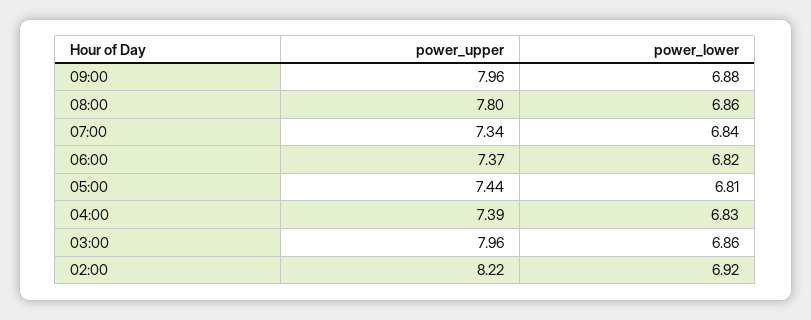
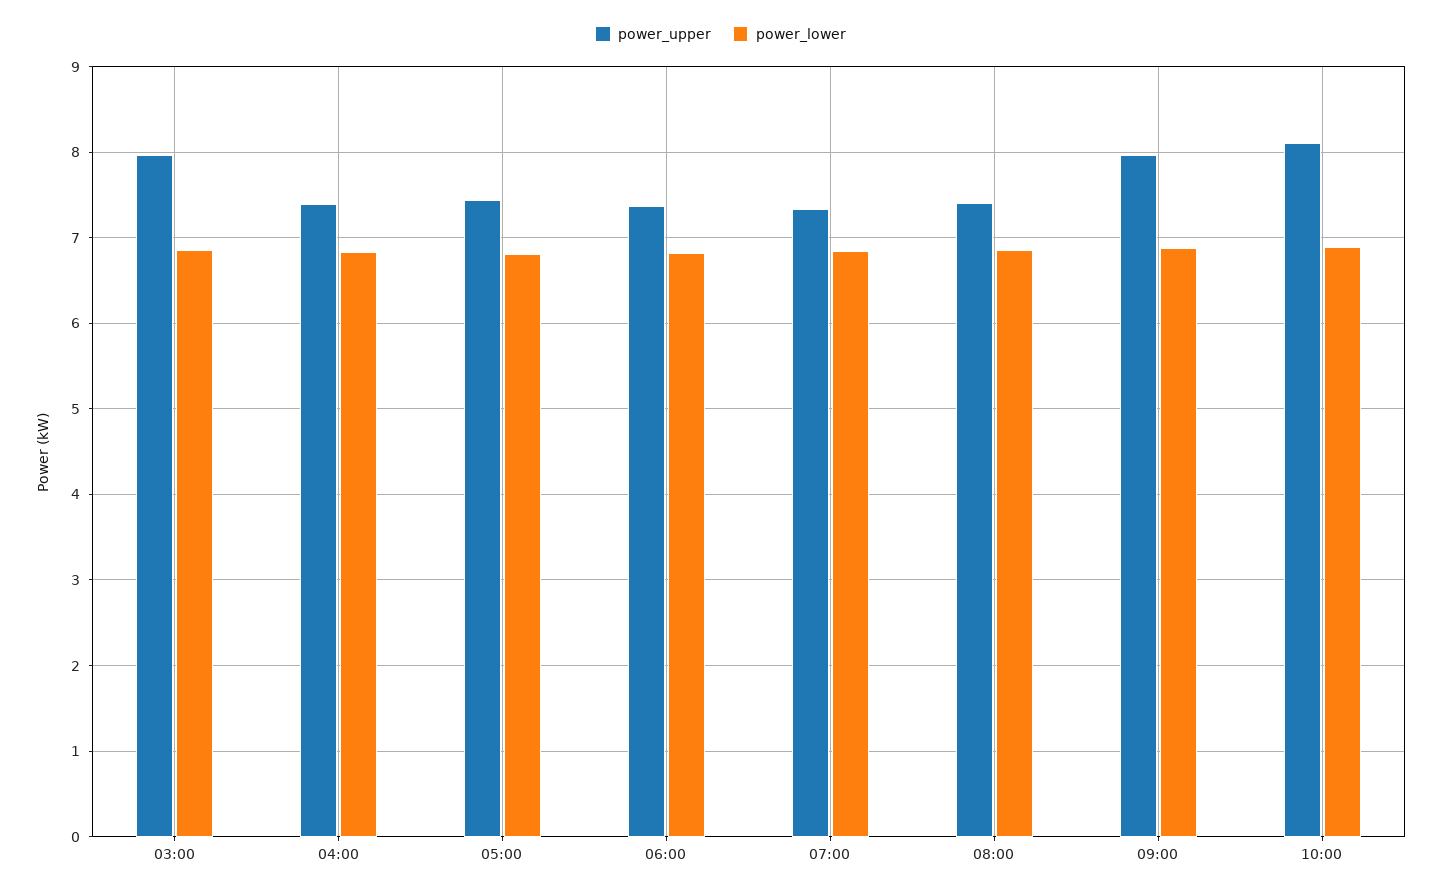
power_upper, 08:00: 7.8 -> 7.4
power_upper, 02:00: 8.22 -> none
power_lower, 02:00: 6.92 -> none
power_upper, 10:00: none -> 8.1
power_lower, 10:00: none -> 6.9

